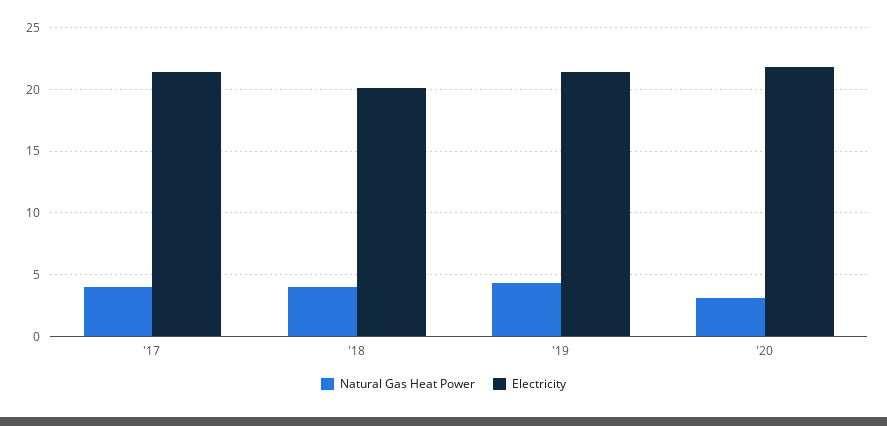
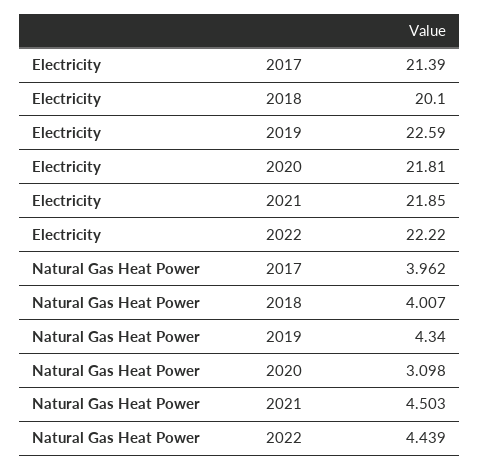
Electricity, '19: 21.5 -> 22.59
Electricity, 2021: none -> 21.85
Electricity, 2022: none -> 22.22
Natural Gas Heat Power, 2021: none -> 4.503
Natural Gas Heat Power, 2022: none -> 4.439

